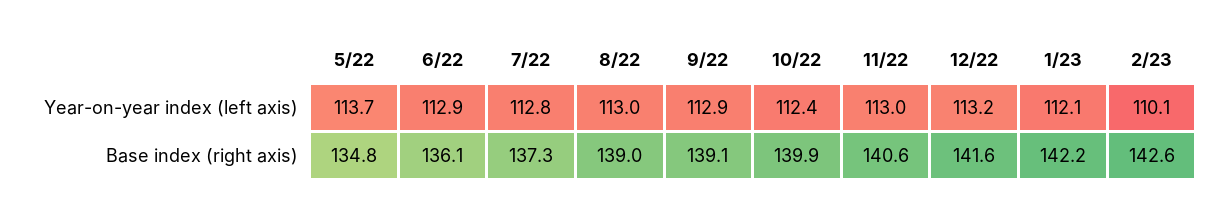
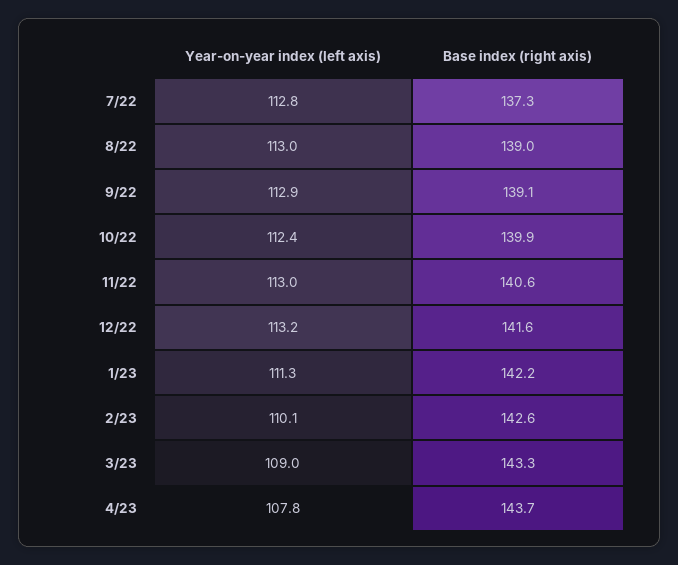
5/22, Year-on-year index (left axis): 113.7 -> none
6/22, Year-on-year index (left axis): 112.9 -> none
1/23, Year-on-year index (left axis): 112.1 -> 111.3
5/22, Base index (right axis): 134.8 -> none
6/22, Base index (right axis): 136.1 -> none
3/23, Year-on-year index (left axis): none -> 109
3/23, Base index (right axis): none -> 143.3
4/23, Year-on-year index (left axis): none -> 107.8
4/23, Base index (right axis): none -> 143.7

